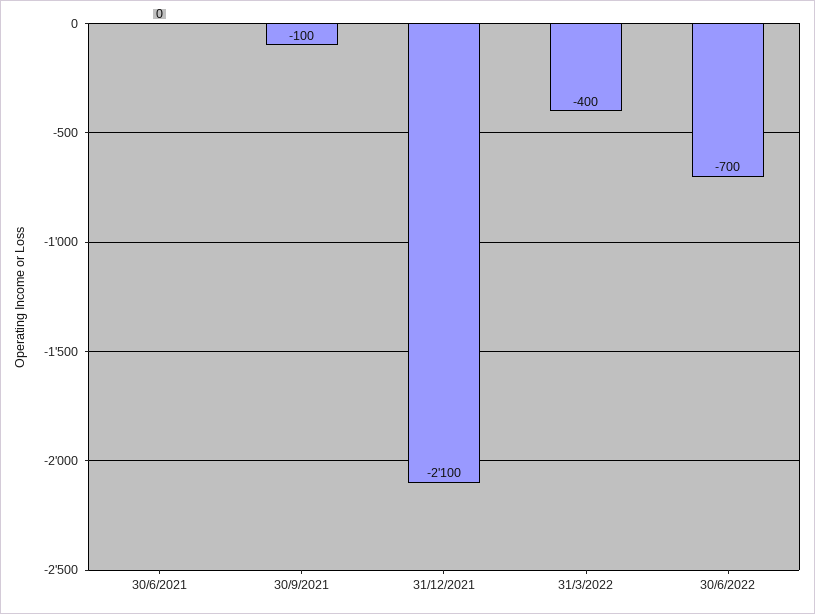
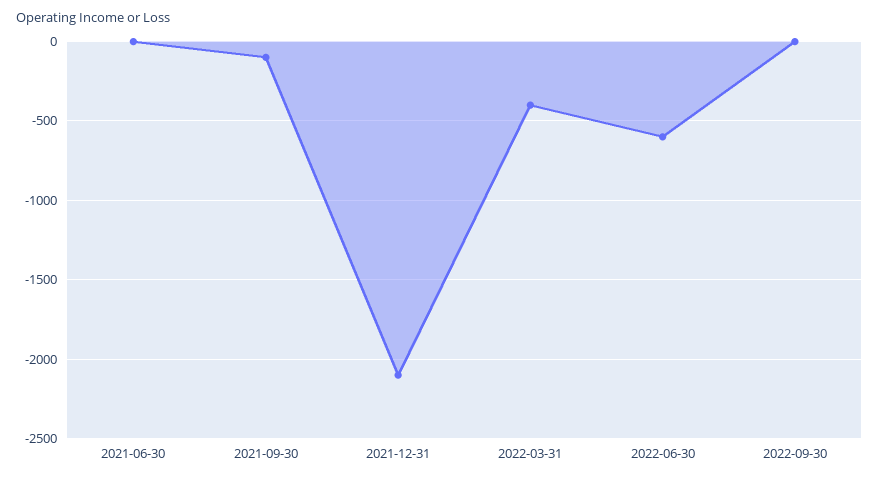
30/6/2022: -700 -> -600
2022-09-30: none -> 0

